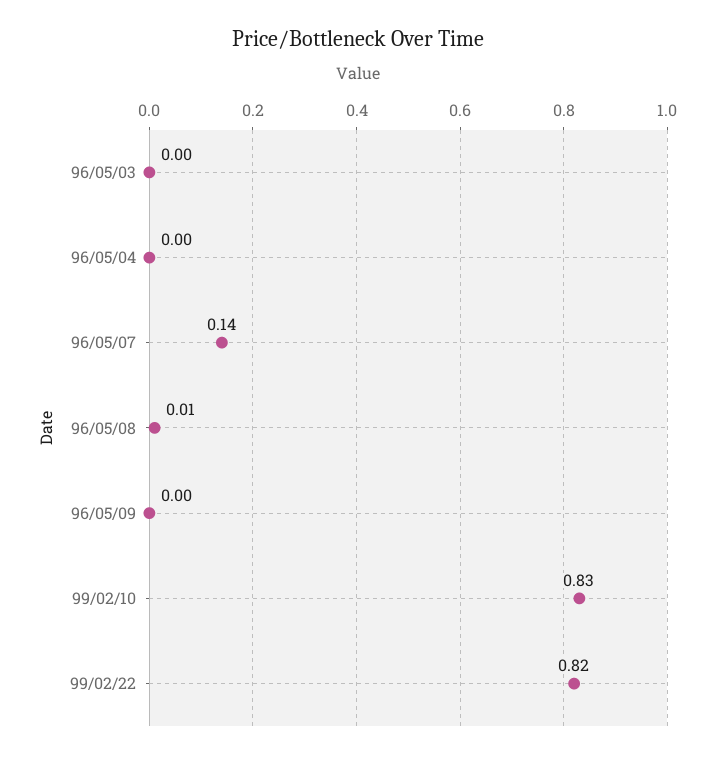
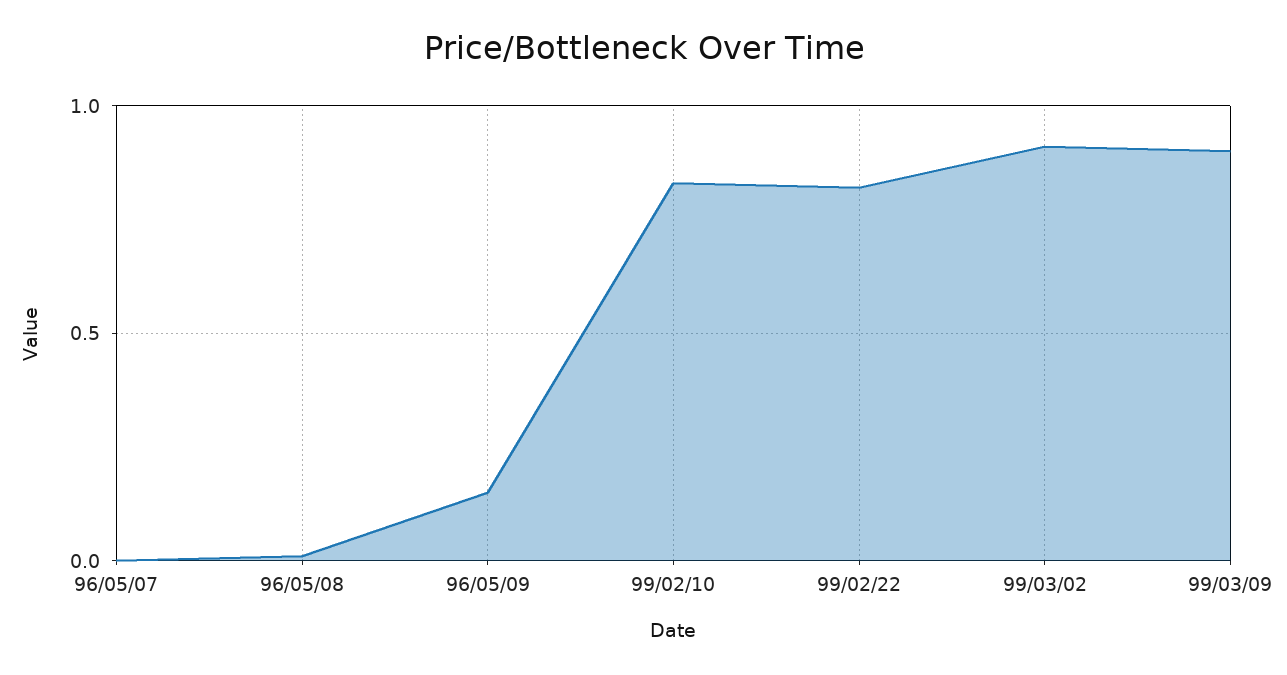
96/05/03: 0 -> none
96/05/04: 0 -> none
96/05/07: 0.14 -> 0
96/05/09: 0 -> 0.15
99/03/02: none -> 0.9
99/03/09: none -> 0.9

